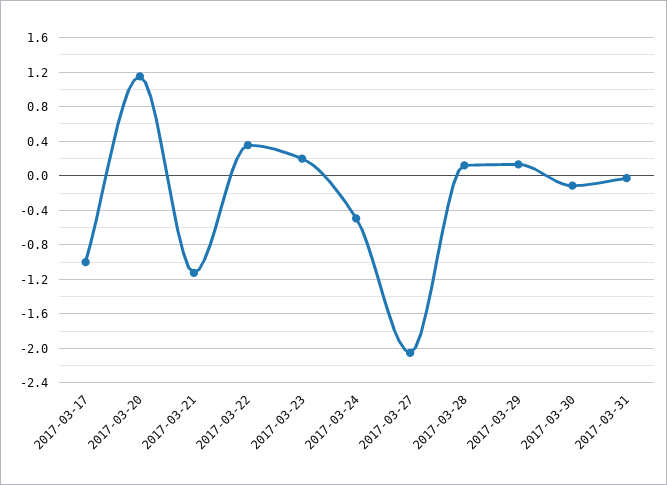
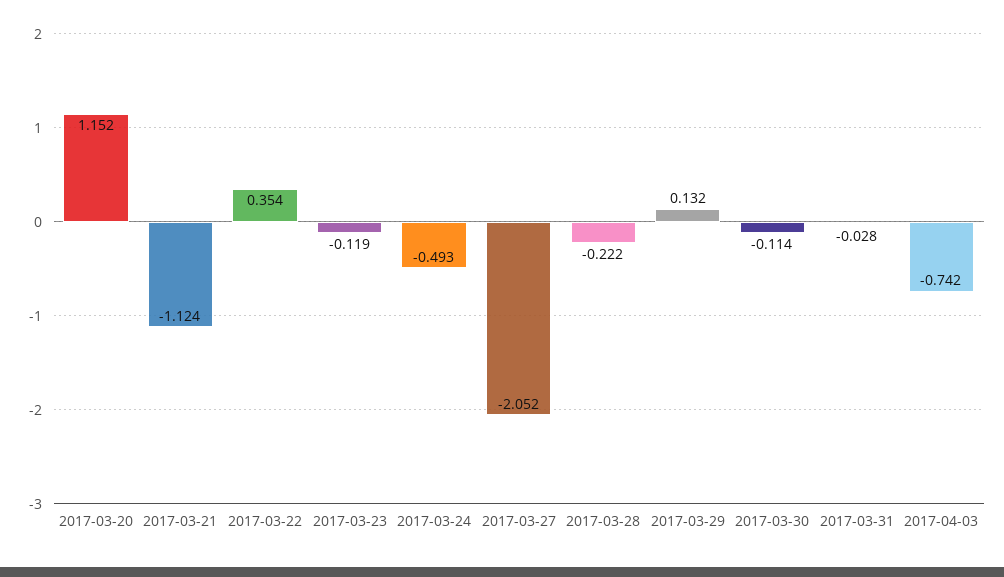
2017-03-17: -1 -> none
2017-03-23: 0.2 -> -0.119
2017-03-28: 0.1 -> -0.222
2017-04-03: none -> -0.742

